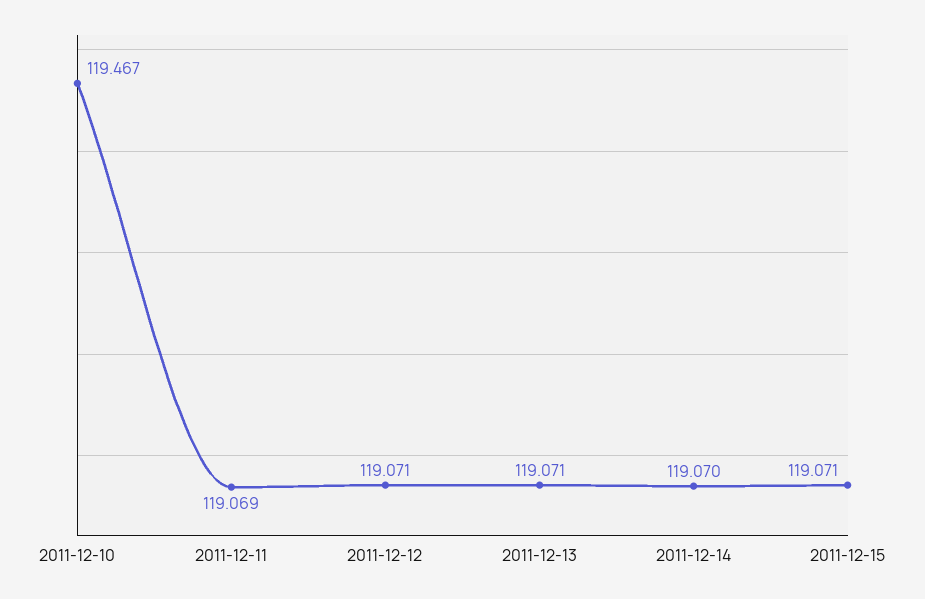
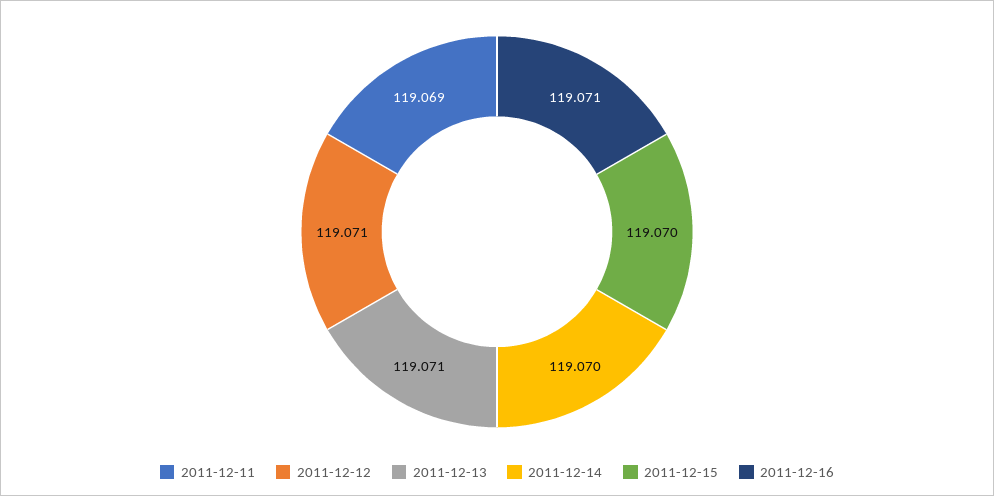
2011-12-10: 119.467 -> none
2011-12-15: 119.071 -> 119.07
2011-12-16: none -> 119.071

